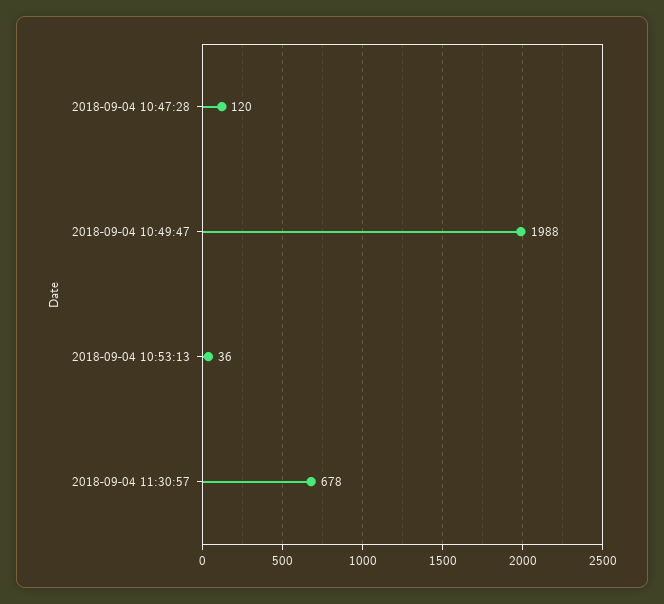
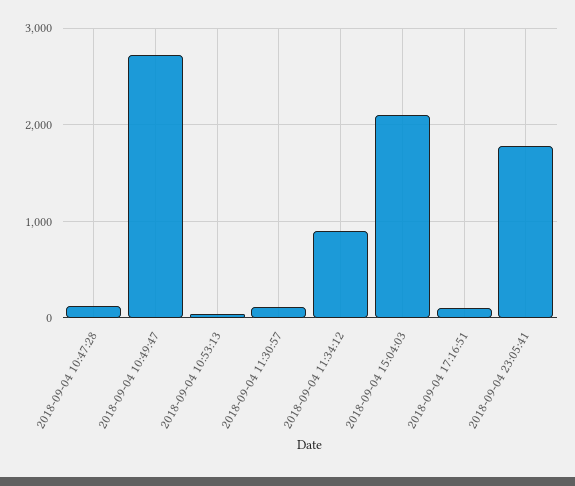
2018-09-04 10:49:47: 1988 -> 2700
2018-09-04 11:30:57: 678 -> 100
2018-09-04 11:34:12: none -> 900
2018-09-04 15:04:03: none -> 2100
2018-09-04 17:16:51: none -> 100
2018-09-04 23:05:41: none -> 1800

